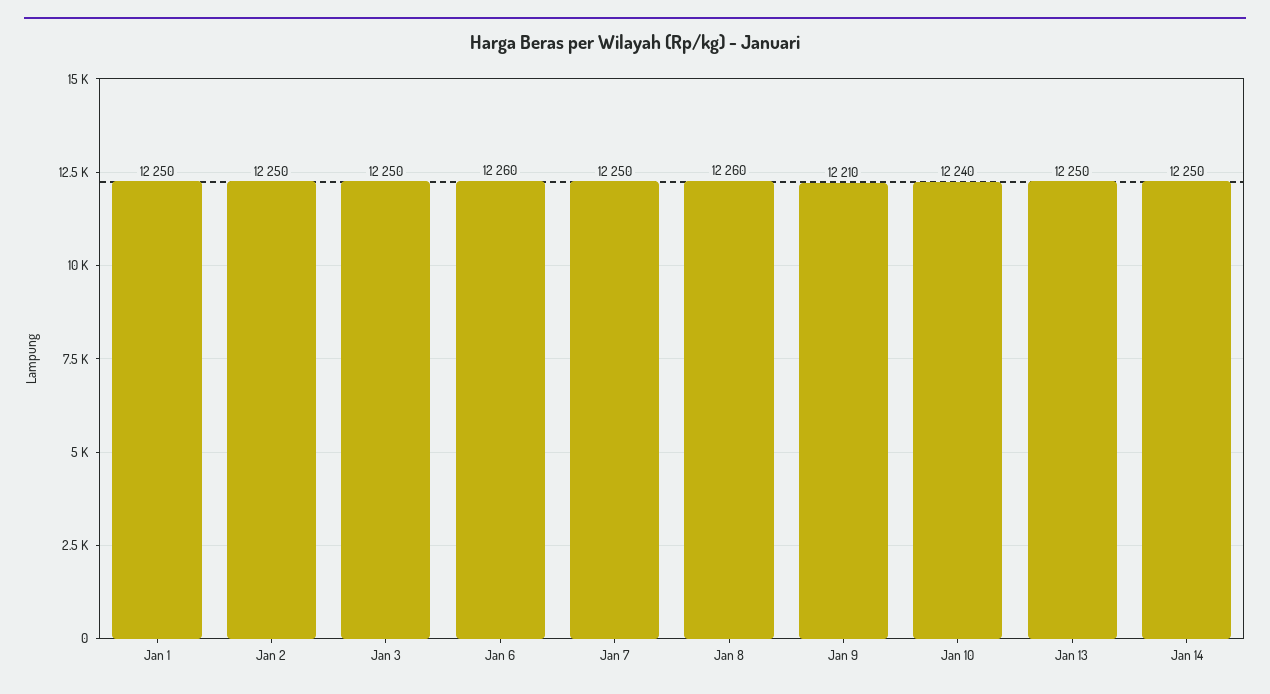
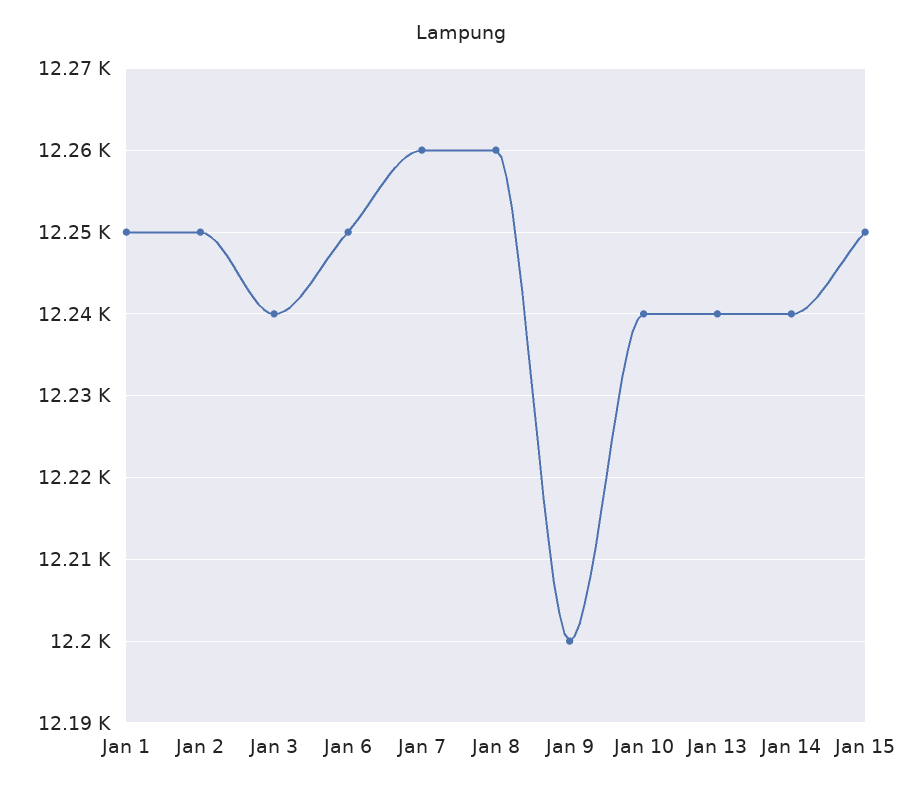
Jan 3: 12250 -> 12240
Jan 6: 12260 -> 12250
Jan 7: 12250 -> 12260
Jan 9: 12210 -> 12200
Jan 13: 12250 -> 12240
Jan 14: 12250 -> 12240
Jan 15: none -> 12250

